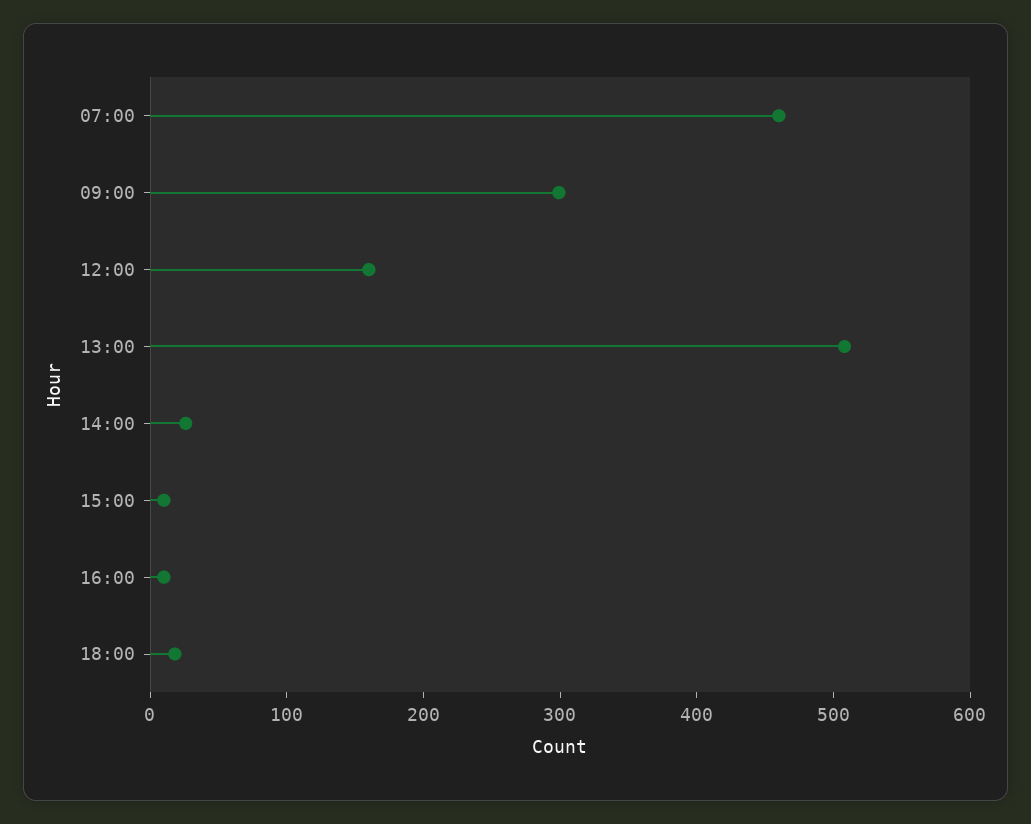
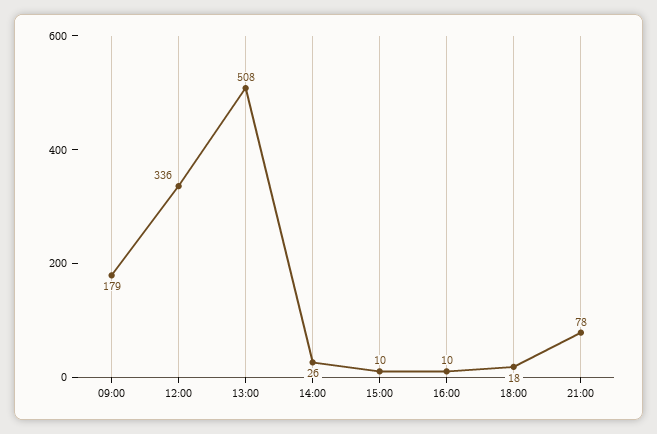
07:00: 460 -> none
09:00: 300 -> 179
12:00: 160 -> 336
21:00: none -> 78

